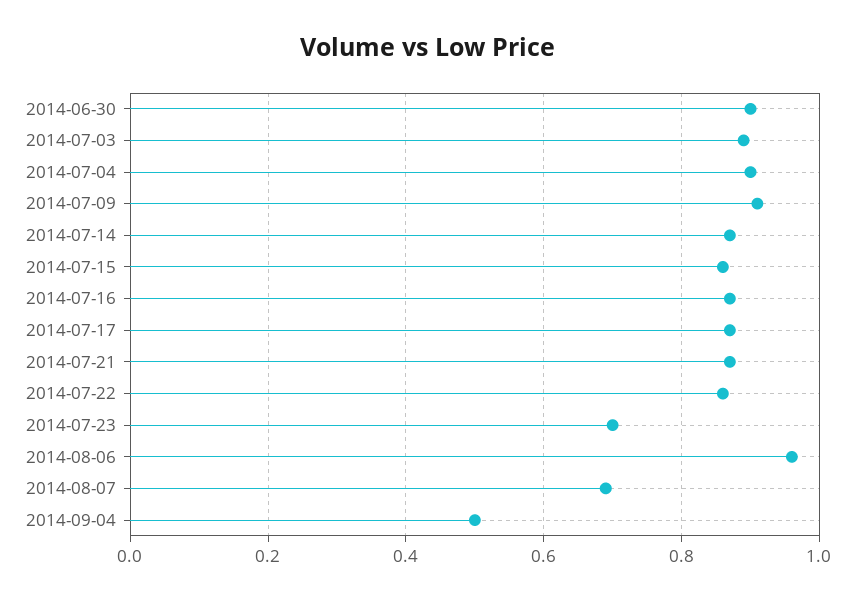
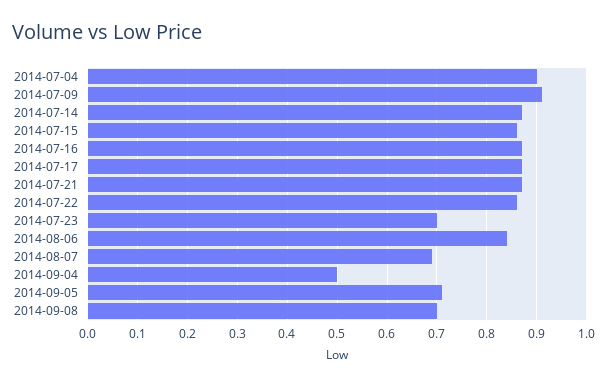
2014-06-30: 0.9 -> none
2014-07-03: 0.9 -> none
2014-08-06: 0.95 -> 0.85
2014-09-05: none -> 0.7
2014-09-08: none -> 0.7

